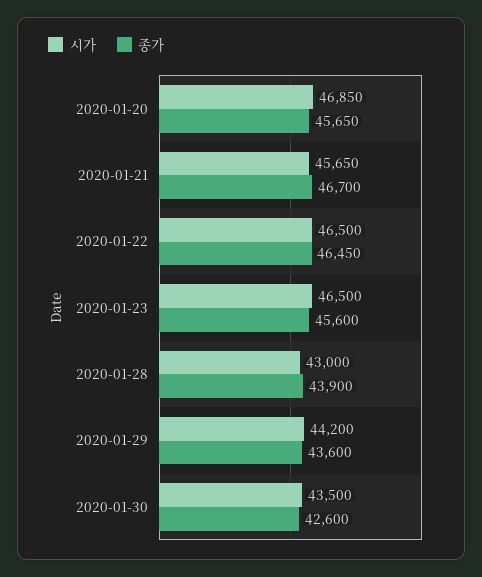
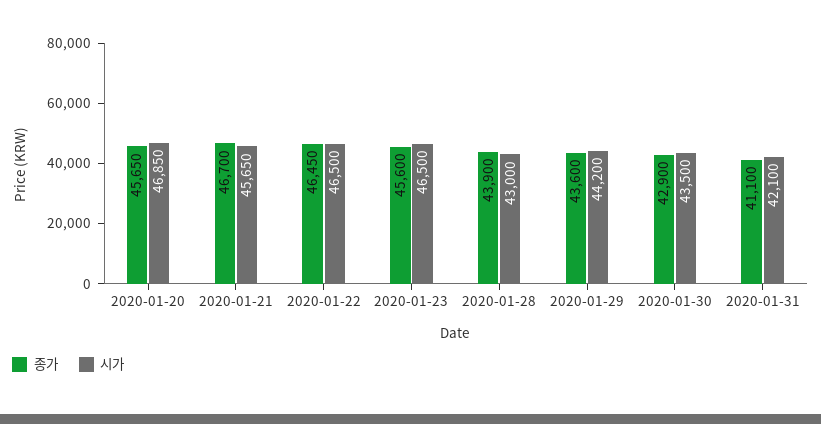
종가, 2020-01-30: 42600 -> 42900
종가, 2020-01-31: none -> 41100
시가, 2020-01-31: none -> 42100

